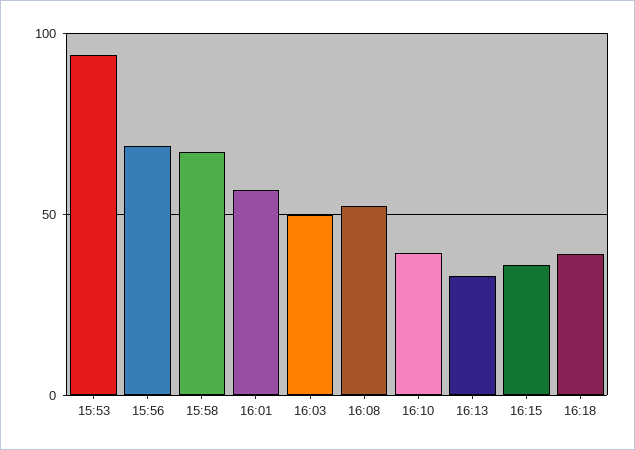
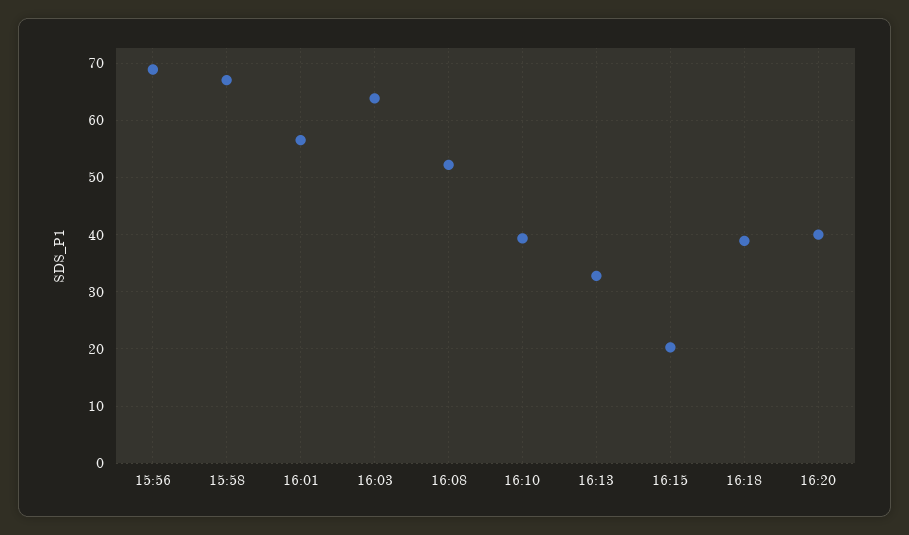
15:53: 95 -> none
16:03: 50 -> 64
16:15: 35 -> 20
16:20: none -> 40

